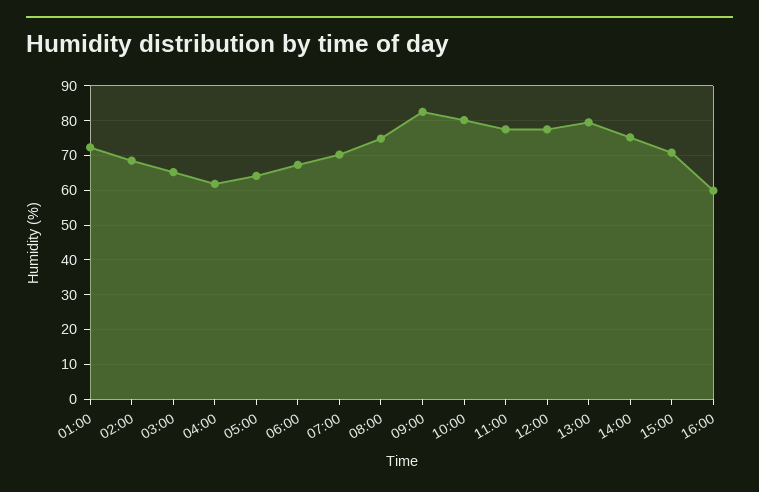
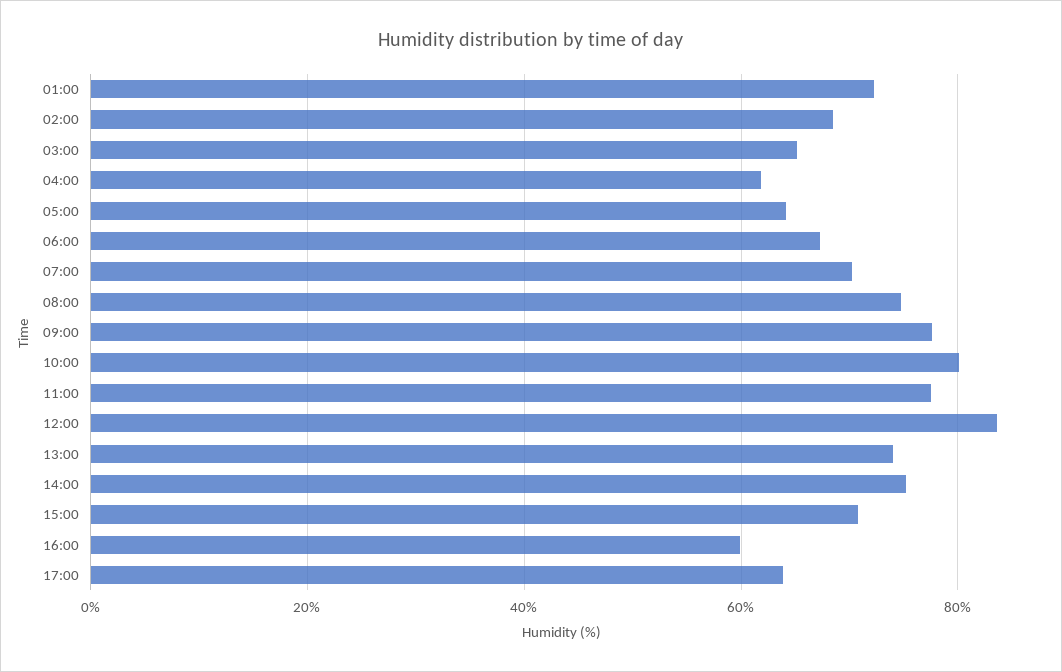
09:00: 82 -> 78
12:00: 78 -> 84
13:00: 80 -> 74
17:00: none -> 64

